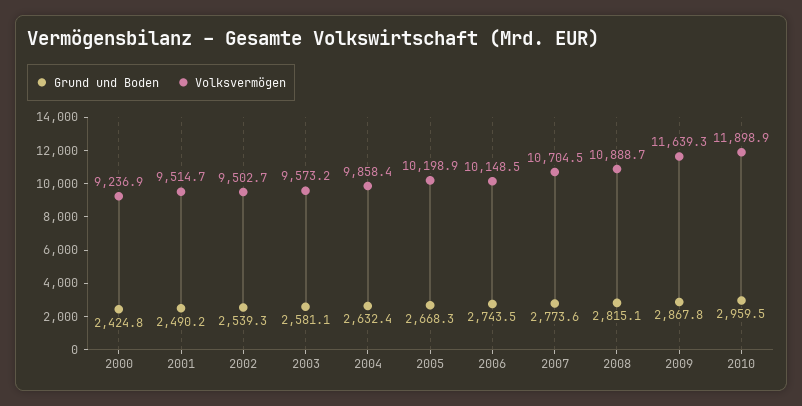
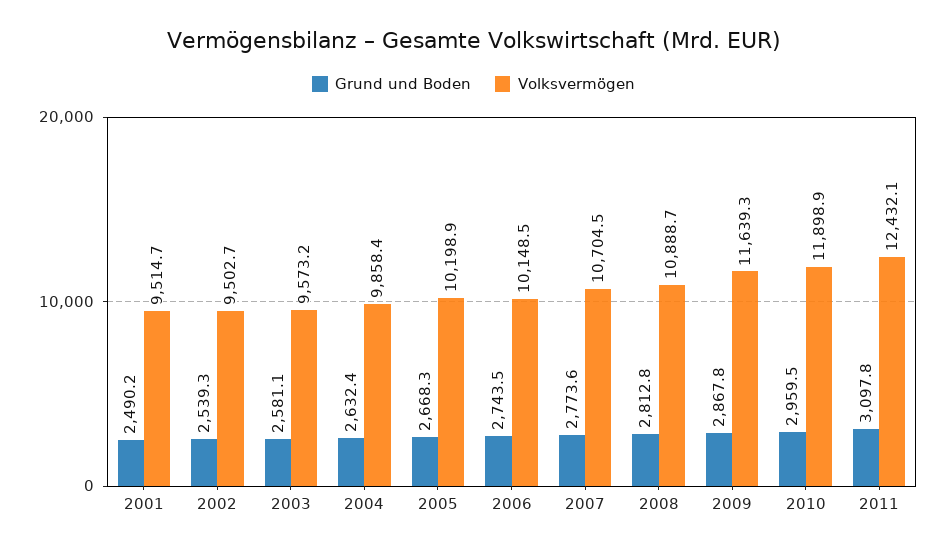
Grund und Boden, 2000: 2424.8 -> none
Volksvermögen, 2000: 9236.9 -> none
Grund und Boden, 2008: 2815.1 -> 2812.8
Grund und Boden, 2011: none -> 3097.8
Volksvermögen, 2011: none -> 12432.1

